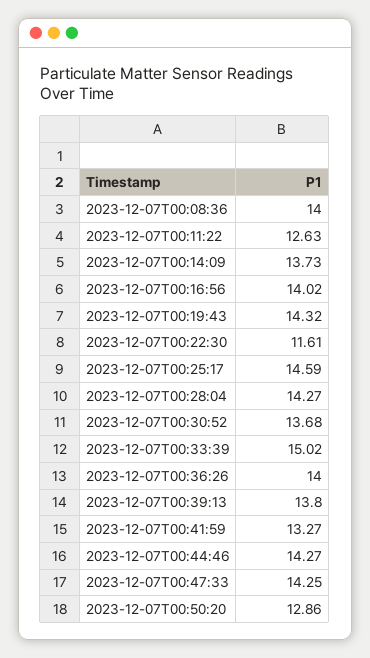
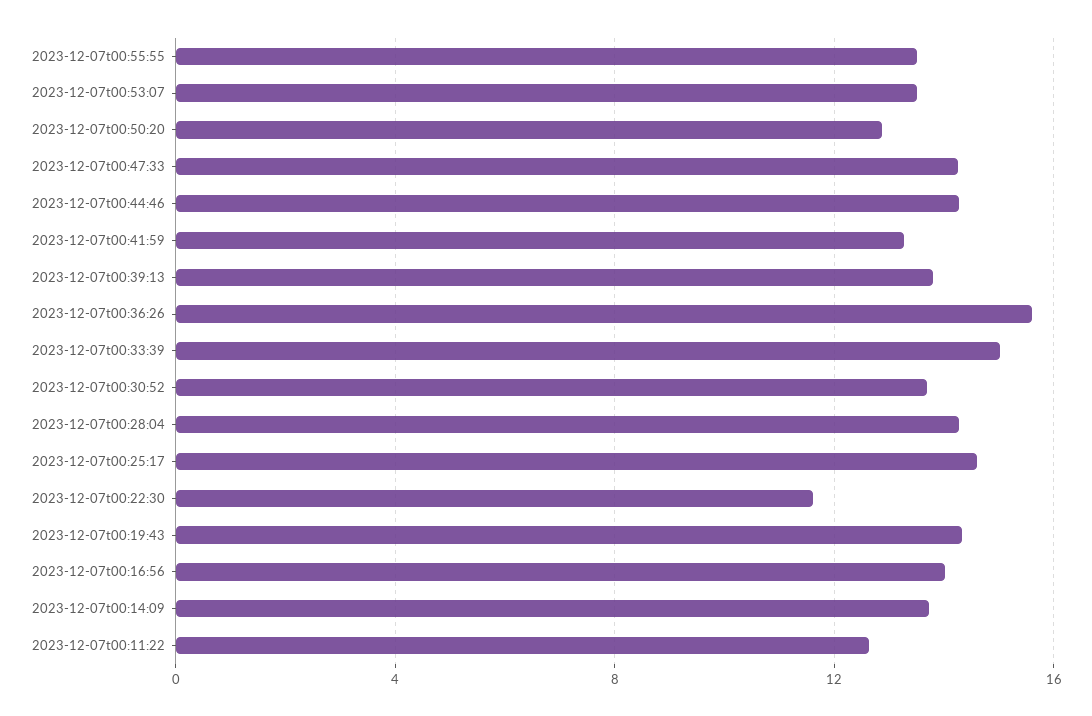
2023-12-07T00:08:36: 14 -> none
2023-12-07T00:36:26: 14 -> 15.5
2023-12-07t00:55:55: none -> 13.5
2023-12-07t00:53:07: none -> 13.5

